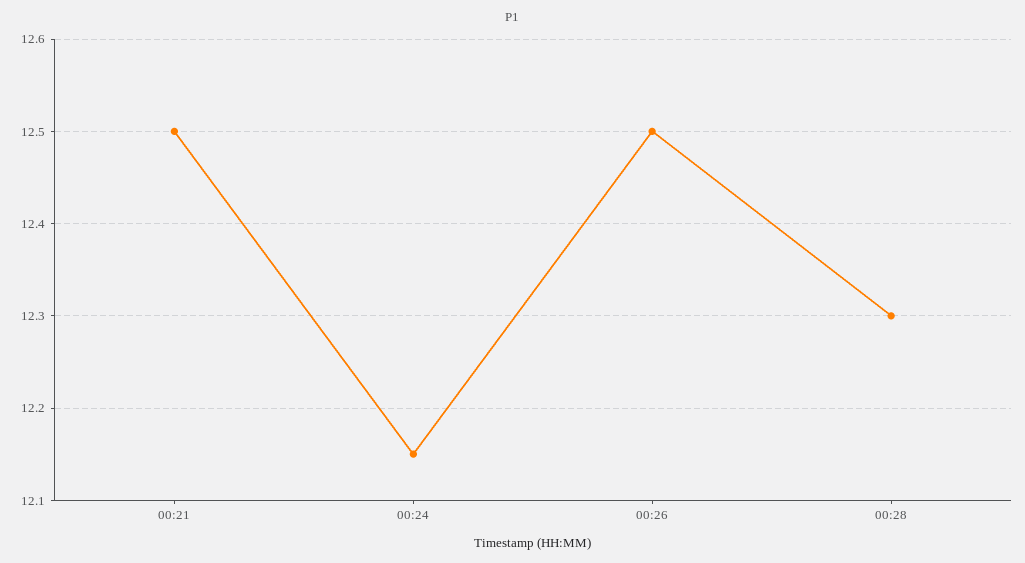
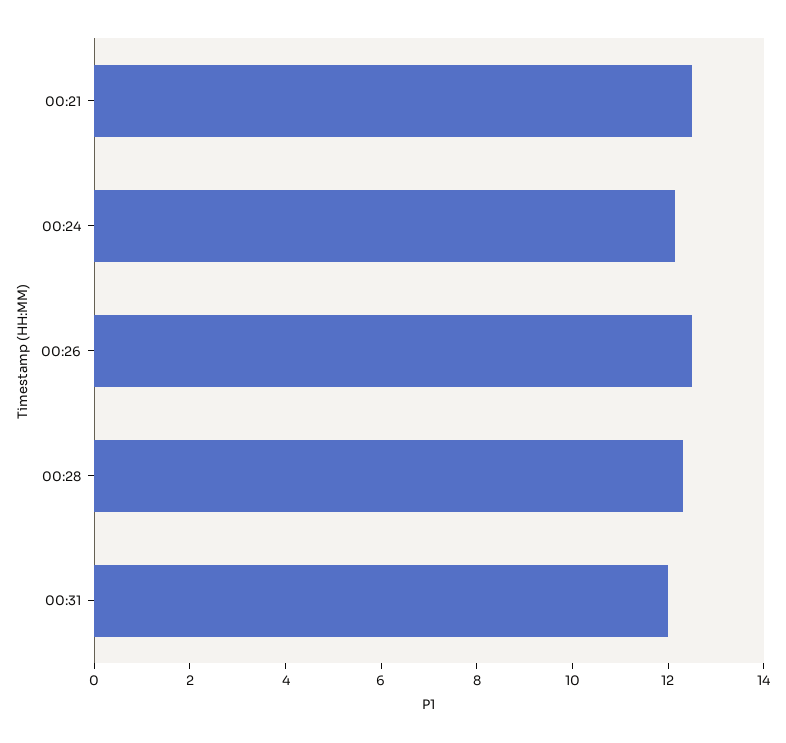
00:31: none -> 12

